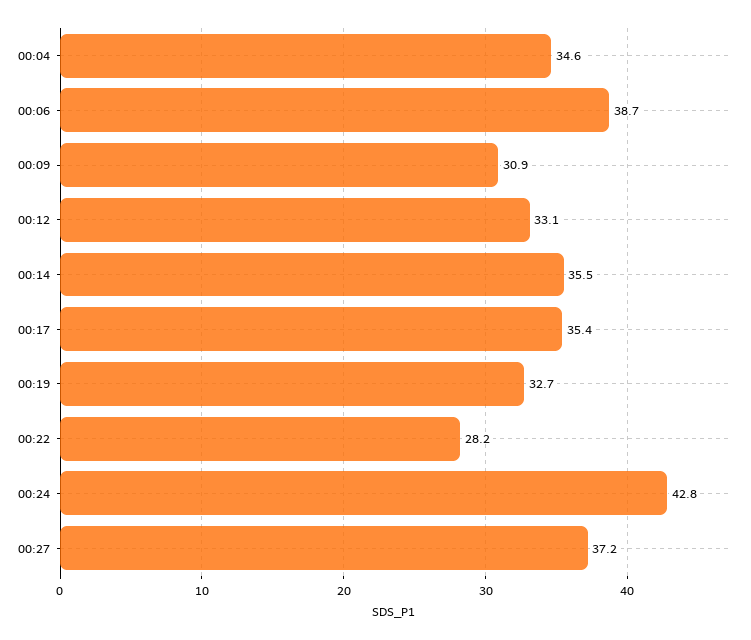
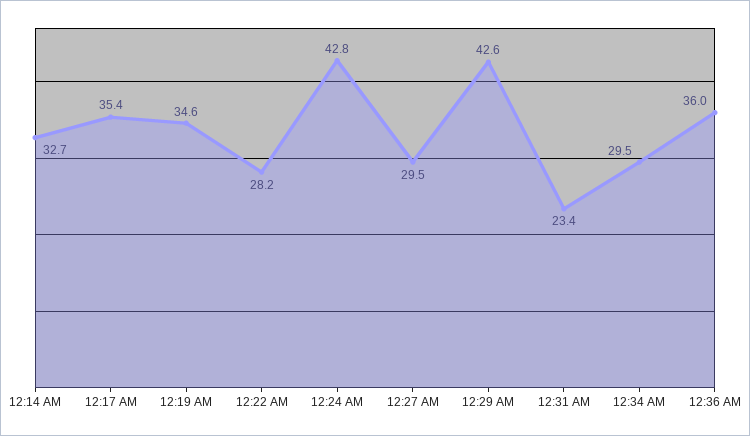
00:04: 34.6 -> none
00:06: 38.7 -> none
00:09: 30.9 -> none
00:12: 33.1 -> none
00:14: 35.5 -> 32.7
00:19: 32.7 -> 34.6
00:27: 37.2 -> 29.5
12:29 AM: none -> 42.6
12:31 AM: none -> 23.4
12:34 AM: none -> 29.5
12:36 AM: none -> 36

